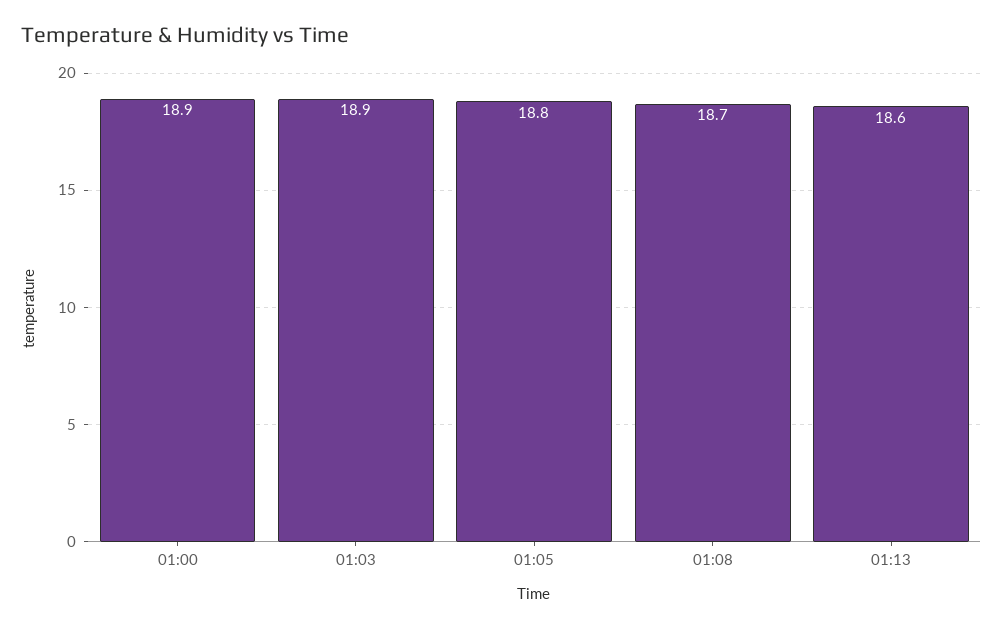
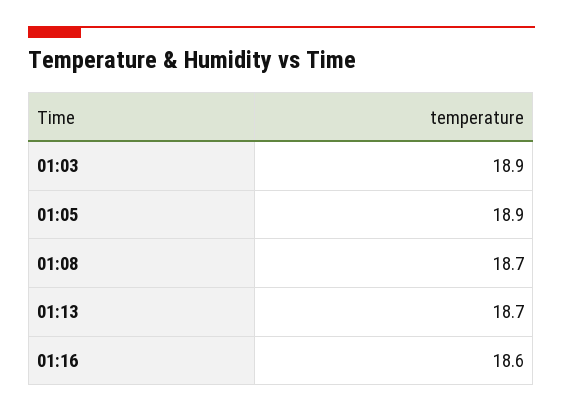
01:00: 18.9 -> none
01:05: 18.8 -> 18.9
01:13: 18.6 -> 18.7
01:16: none -> 18.6

